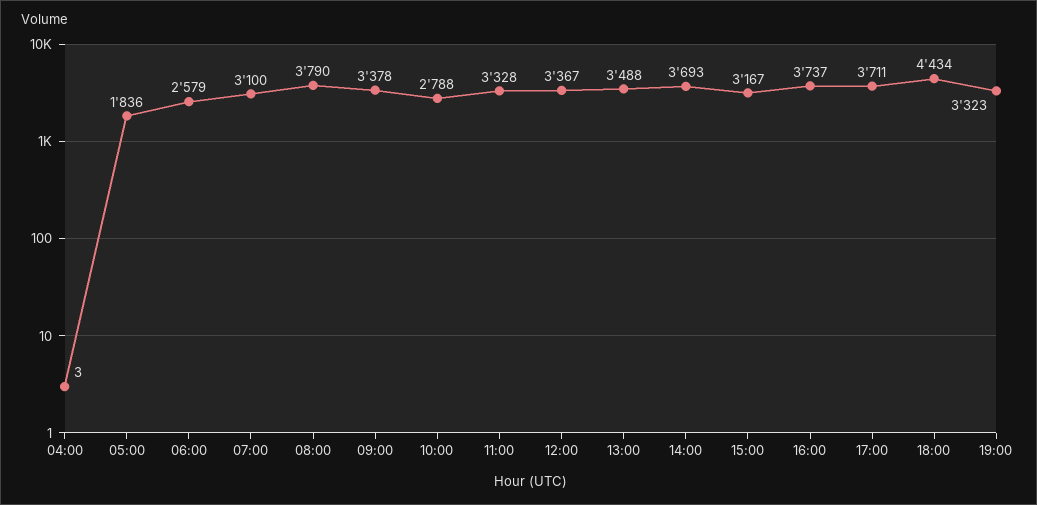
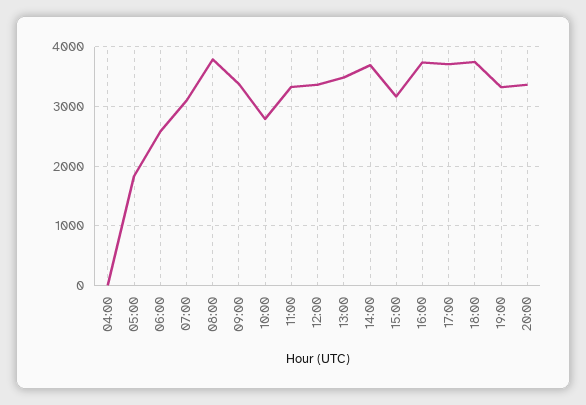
18:00: 4434 -> 3800
20:00: none -> 3400

